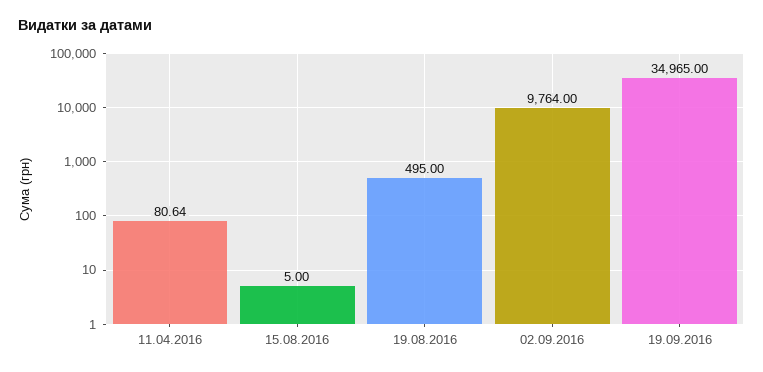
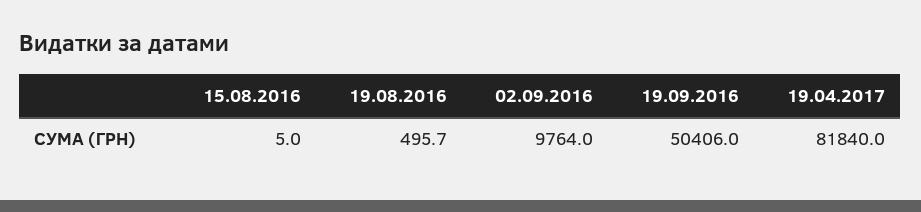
11.04.2016: 80.64 -> none
19.08.2016: 495 -> 495.7
19.09.2016: 34965 -> 50406
19.04.2017: none -> 81840

